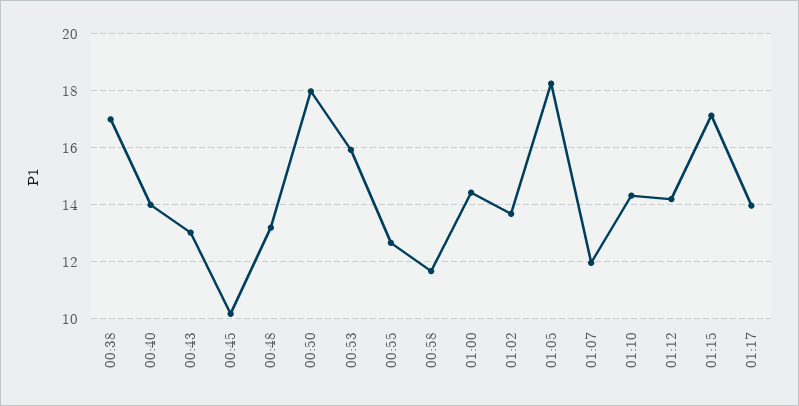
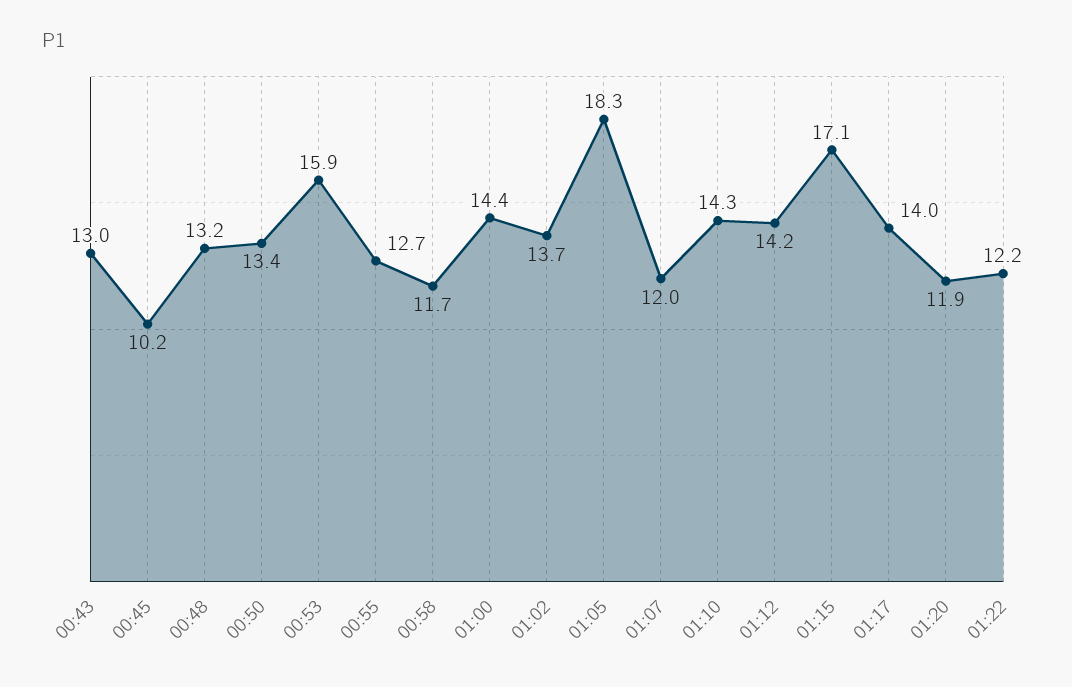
00:38: 17 -> none
00:40: 14 -> none
00:50: 18 -> 13.4
01:20: none -> 11.9
01:22: none -> 12.2

